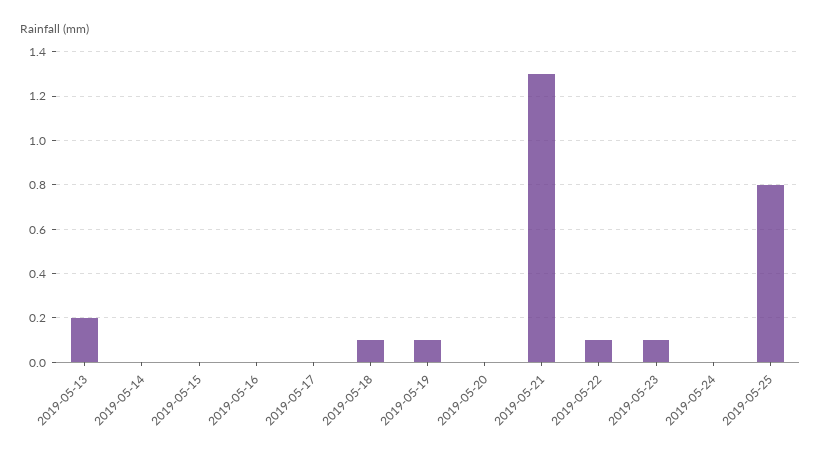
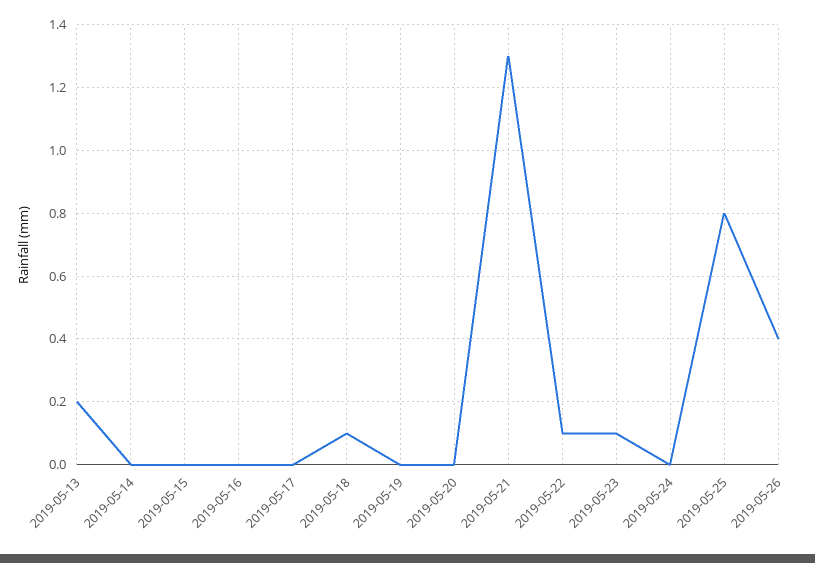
2019-05-19: 0.1 -> 0
2019-05-26: none -> 0.4

